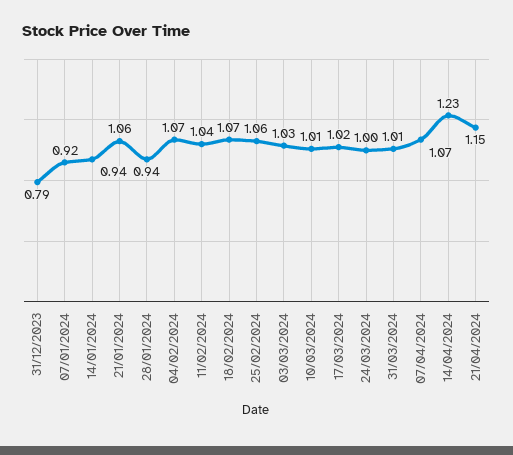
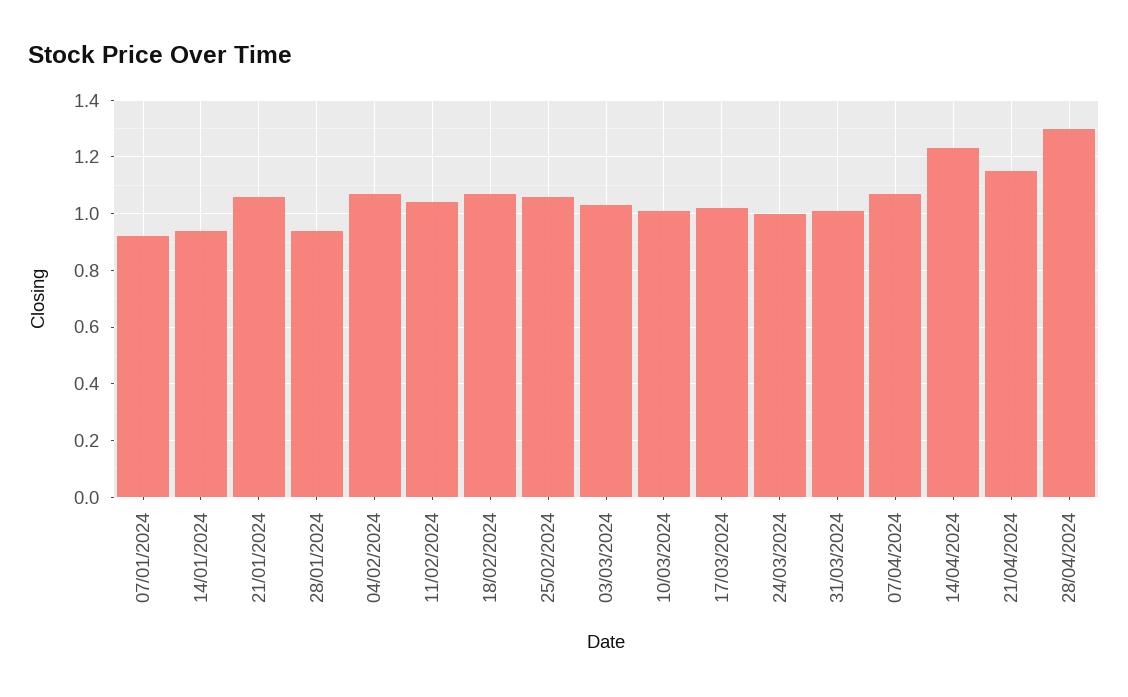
31/12/2023: 0.79 -> none
28/04/2024: none -> 1.3

